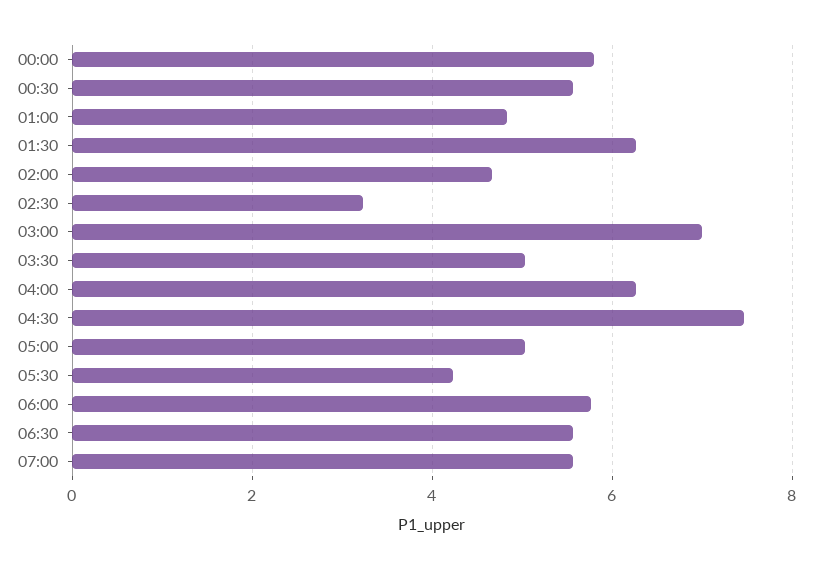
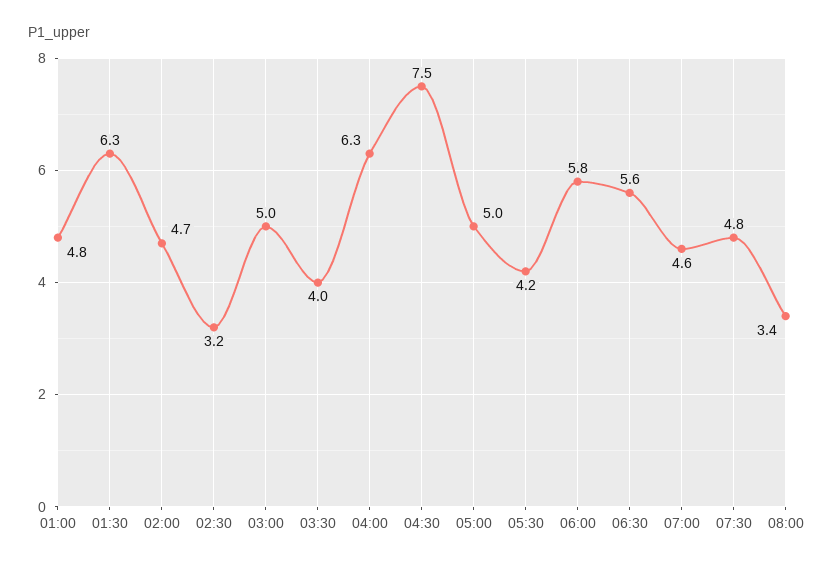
00:00: 5.8 -> none
00:30: 5.6 -> none
03:00: 7 -> 5
03:30: 5 -> 4
07:00: 5.6 -> 4.6
07:30: none -> 4.8
08:00: none -> 3.4

